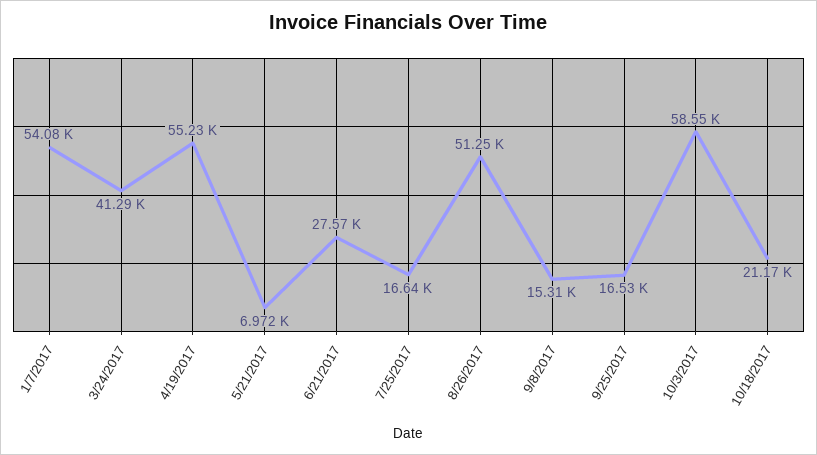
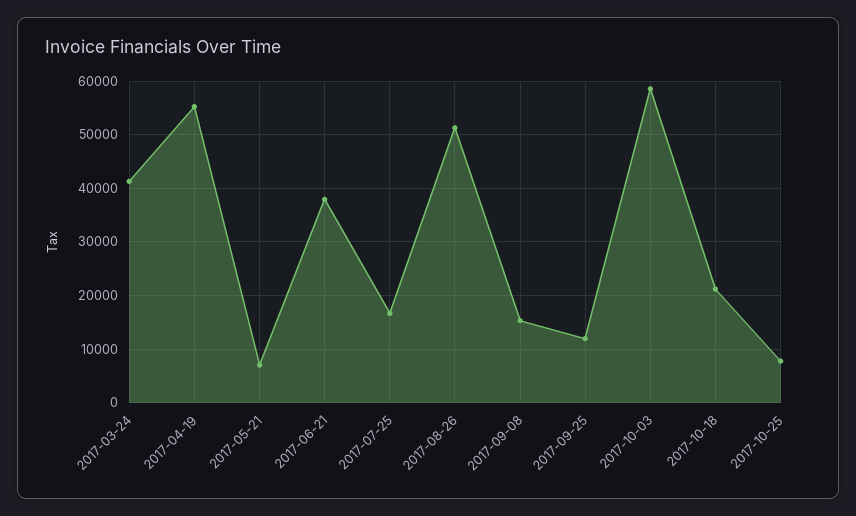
1/7/2017: 54080 -> none
6/21/2017: 27570 -> 38000
9/25/2017: 16530 -> 12000
2017-10-25: none -> 8000

